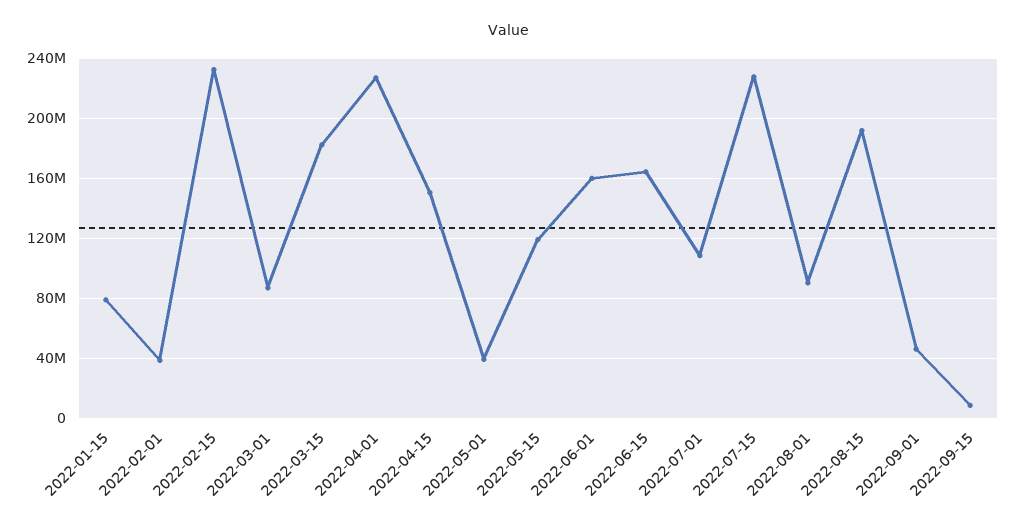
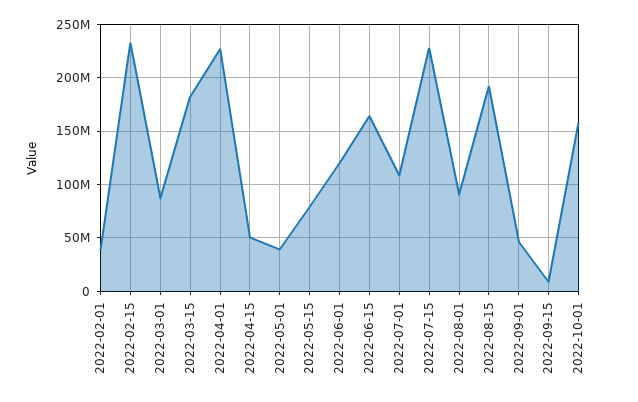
2022-01-15: 80000000 -> none
2022-04-15: 150000000 -> 50000000
2022-05-15: 120000000 -> 80000000
2022-06-01: 160000000 -> 120000000
2022-10-01: none -> 160000000

